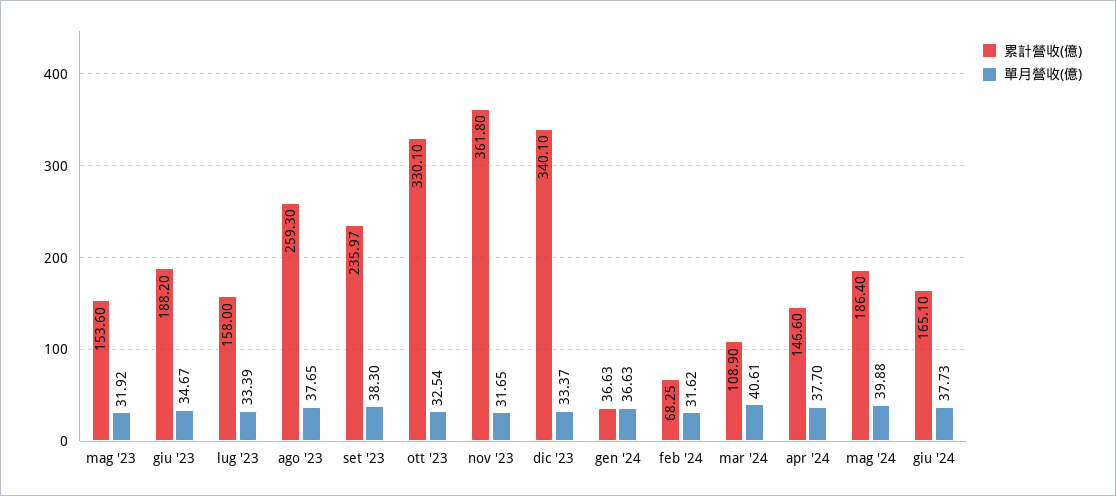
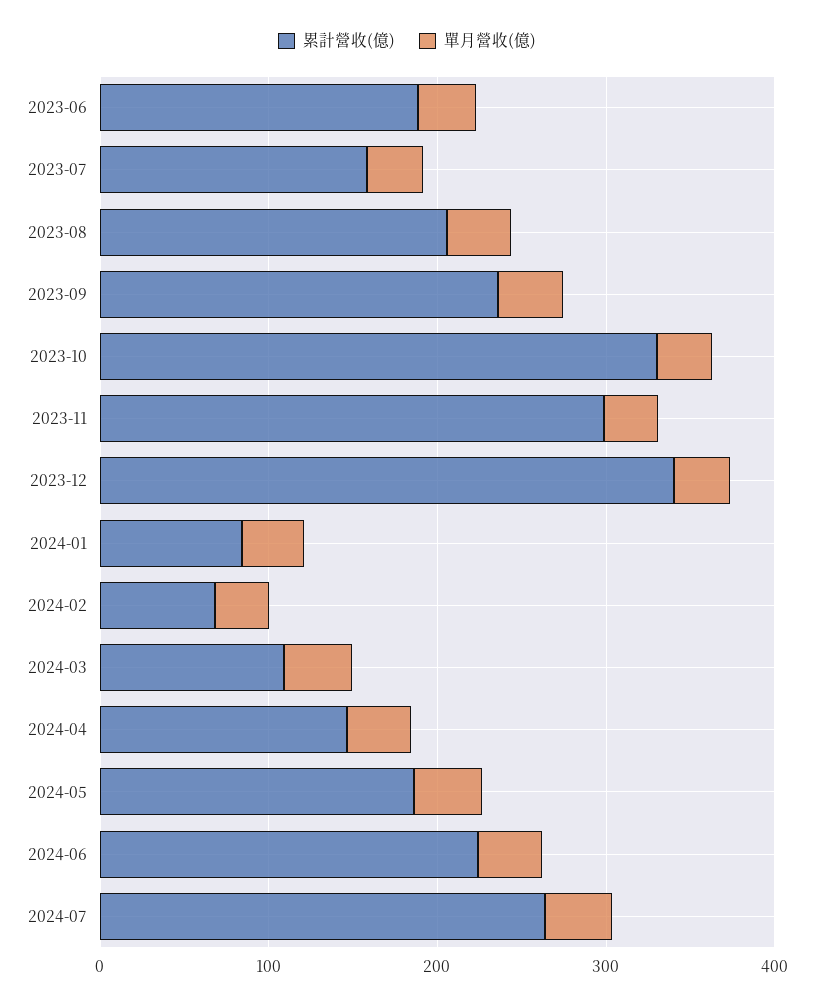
累計營收(億), mag '23: 153.6 -> none
單月營收(億), mag '23: 31.92 -> none
累計營收(億), ago '23: 259.3 -> 200
累計營收(億), nov '23: 361.8 -> 300
累計營收(億), gen '24: 36.63 -> 80
累計營收(億), giu '24: 165.1 -> 220
累計營收(億), 2024-07: none -> 260
單月營收(億), 2024-07: none -> 40

